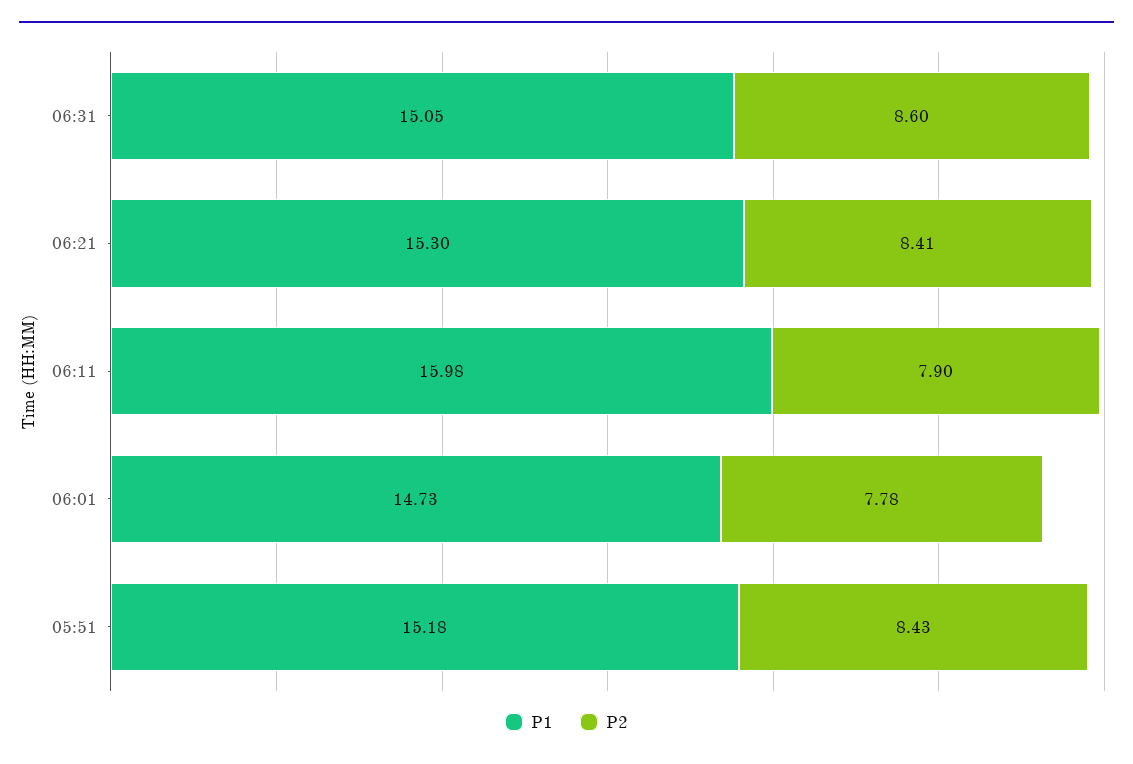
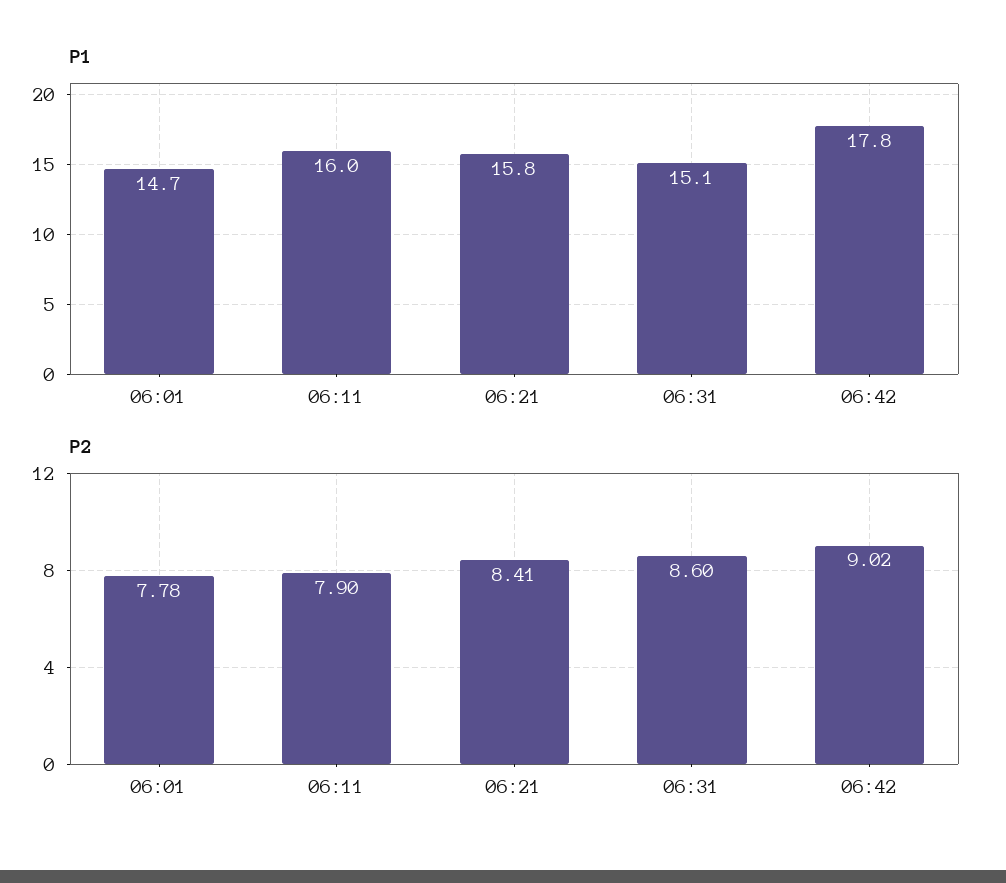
P1, 06:21: 15.3 -> 15.8
P1, 05:51: 15.18 -> none
P2, 05:51: 8.43 -> none
P1, 06:42: none -> 17.8
P2, 06:42: none -> 9.02

